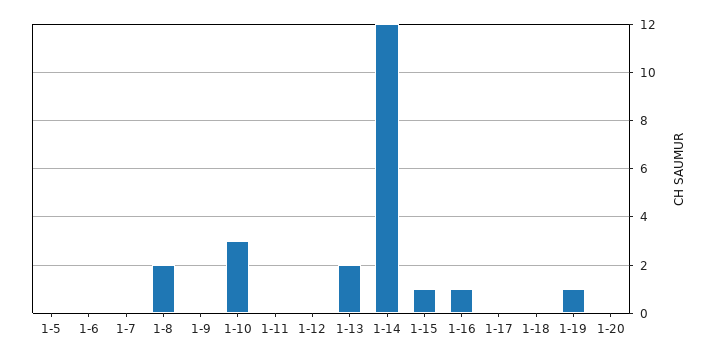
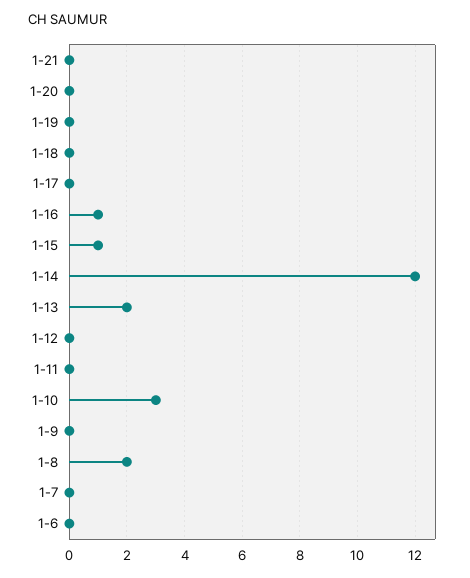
1-5: 0 -> none
1-19: 1 -> 0
1-21: none -> 0

